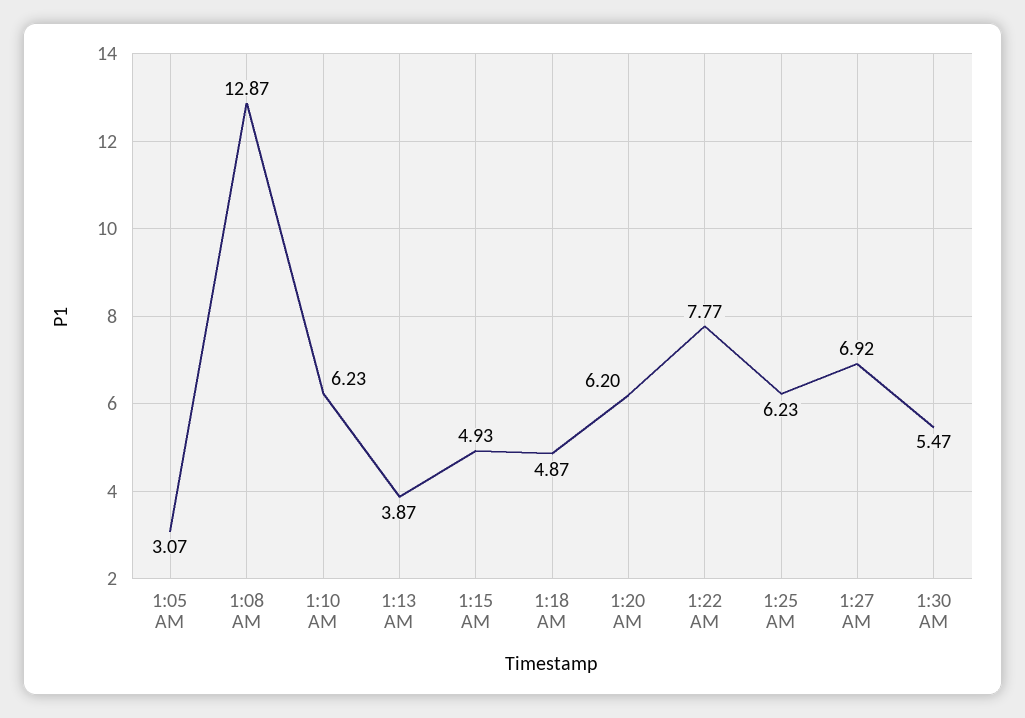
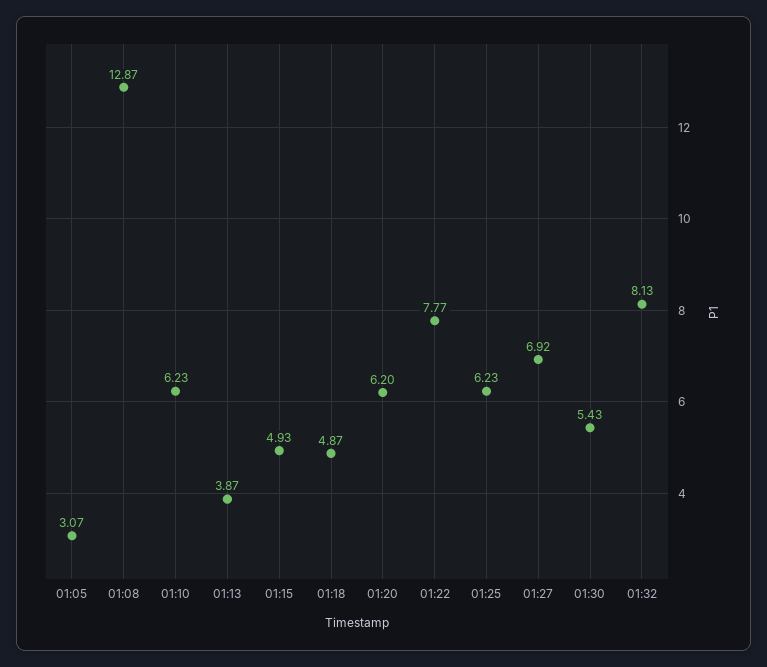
1:30 AM: 5.47 -> 5.43
01:32: none -> 8.13

